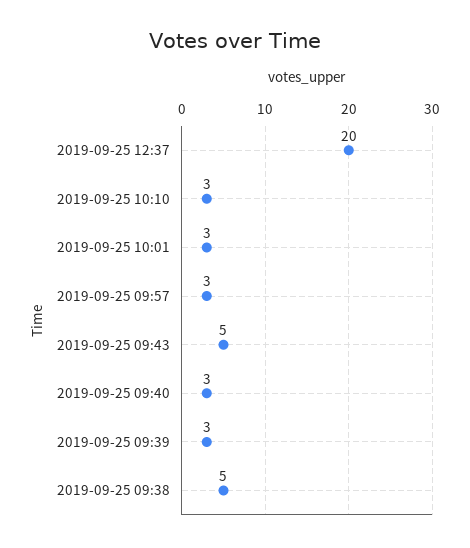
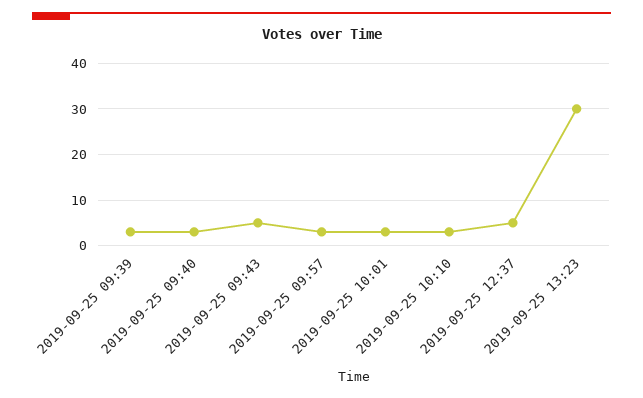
2019-09-25 12:37: 20 -> 5
2019-09-25 09:38: 5 -> none
2019-09-25 13:23: none -> 30

